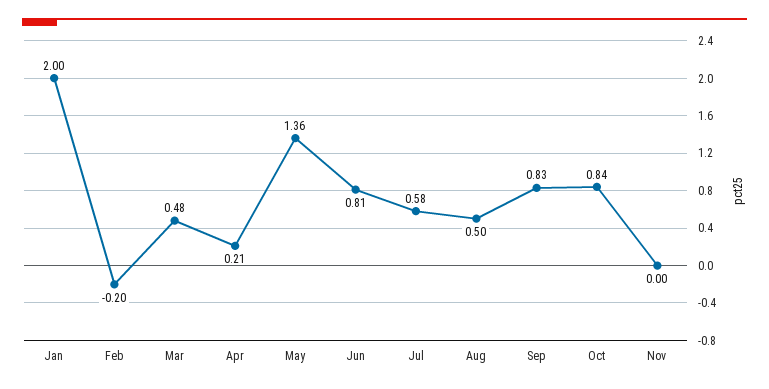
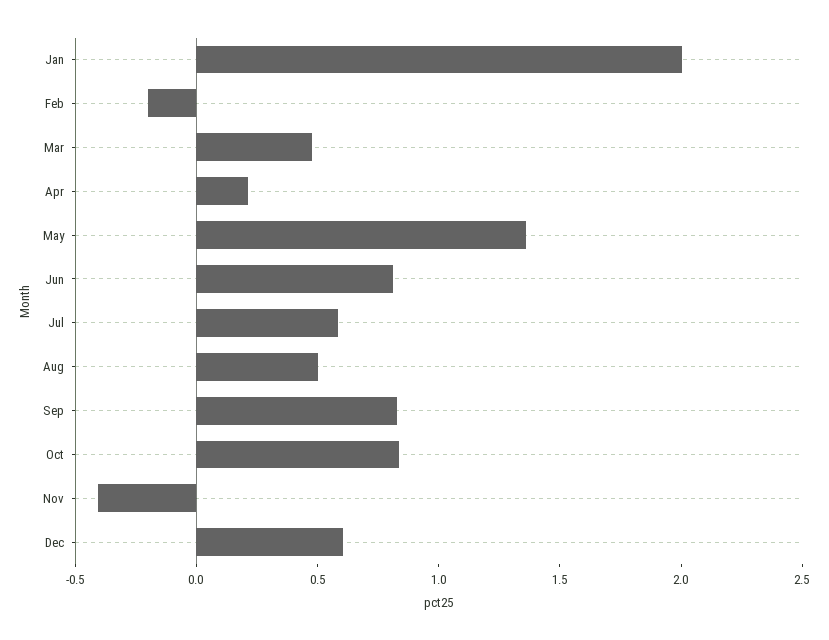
Nov: 0 -> -0.4
Dec: none -> 0.6

